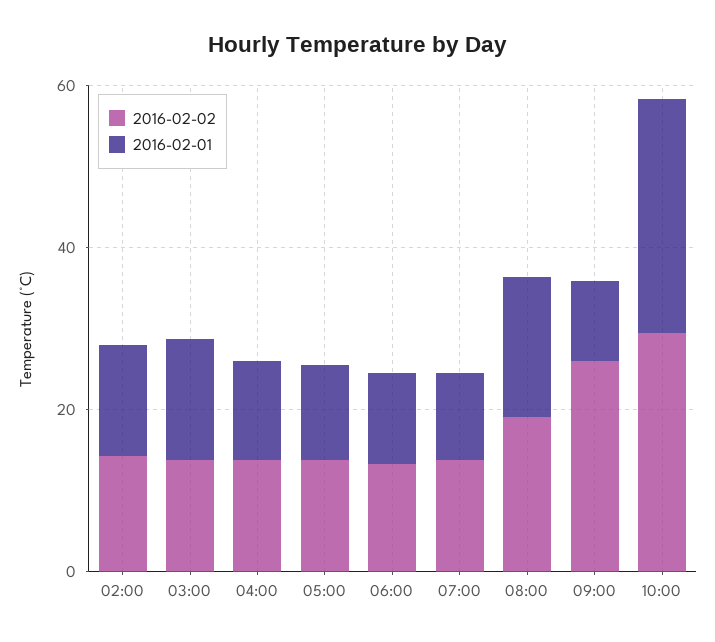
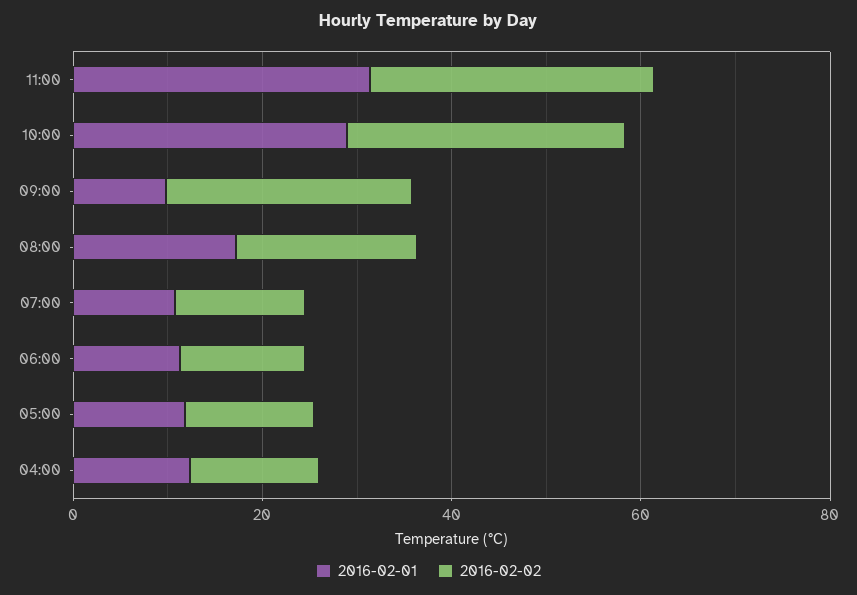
2016-02-02, 02:00: 15 -> none
2016-02-01, 02:00: 15 -> none
2016-02-02, 03:00: 15 -> none
2016-02-01, 03:00: 15 -> none
2016-02-01, 11:00: none -> 30
2016-02-02, 11:00: none -> 30

